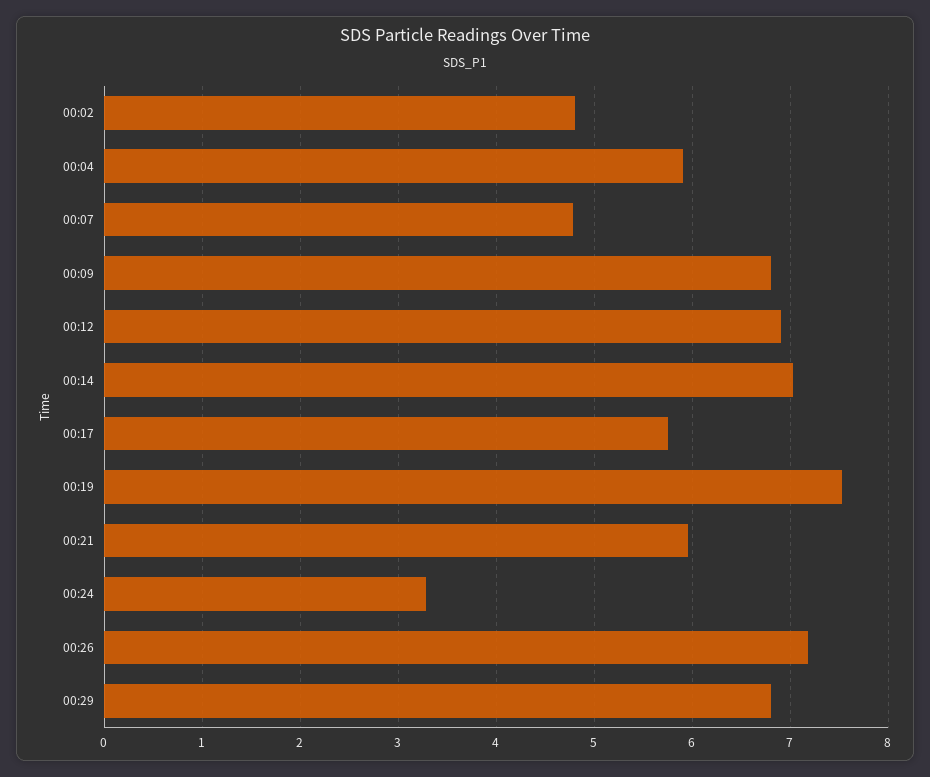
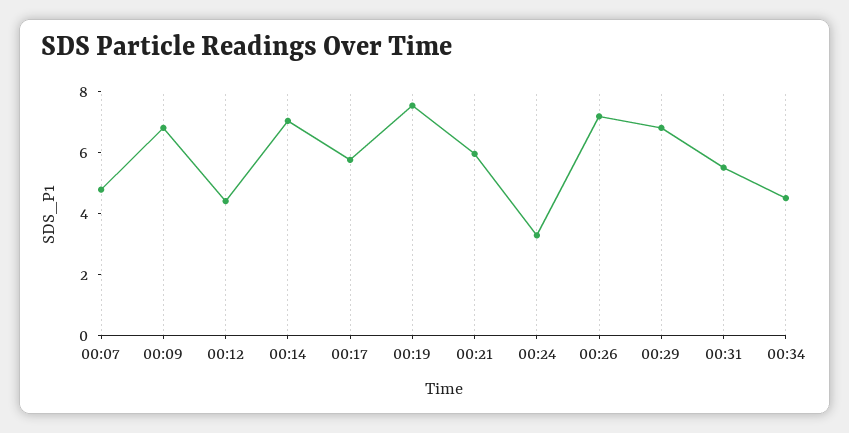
00:02: 4.8 -> none
00:04: 5.9 -> none
00:12: 6.9 -> 4.5
00:31: none -> 5.5
00:34: none -> 4.5

